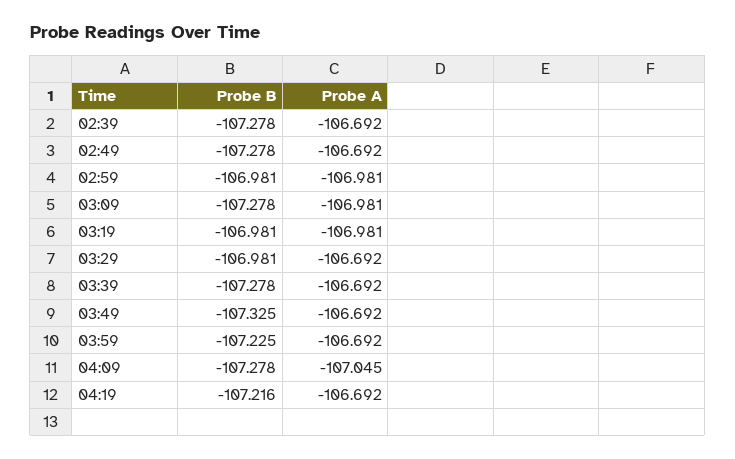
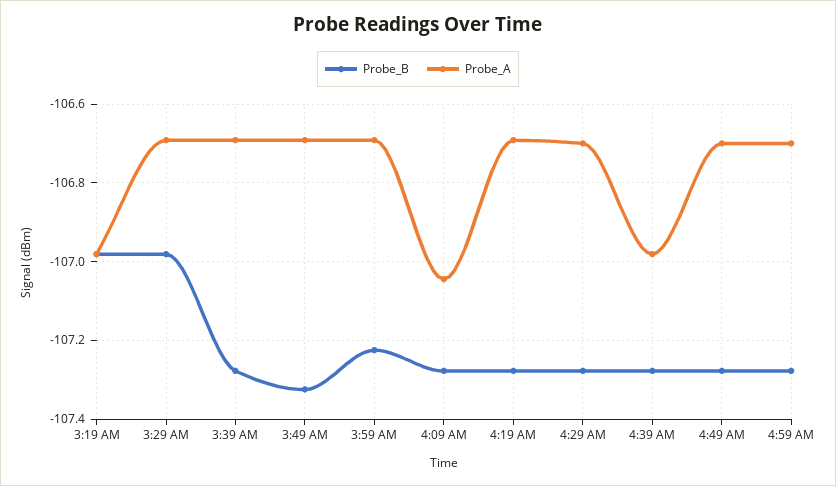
Probe B, 02:39: -107.278 -> none
Probe A, 02:39: -106.692 -> none
Probe B, 02:49: -107.278 -> none
Probe A, 02:49: -106.692 -> none
Probe B, 02:59: -106.981 -> none
Probe A, 02:59: -106.981 -> none
Probe B, 03:09: -107.278 -> none
Probe A, 03:09: -106.981 -> none
Probe B, 04:19: -107.216 -> -107.28
Probe B, 4:29 AM: none -> -107.28
Probe A, 4:29 AM: none -> -106.7
Probe B, 4:39 AM: none -> -107.28
Probe A, 4:39 AM: none -> -106.98
Probe B, 4:49 AM: none -> -107.28
Probe A, 4:49 AM: none -> -106.7
Probe B, 4:59 AM: none -> -107.28
Probe A, 4:59 AM: none -> -106.7

